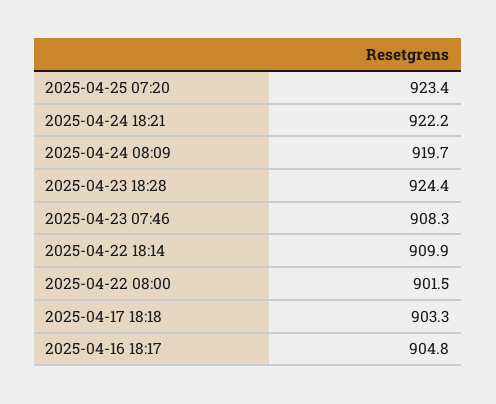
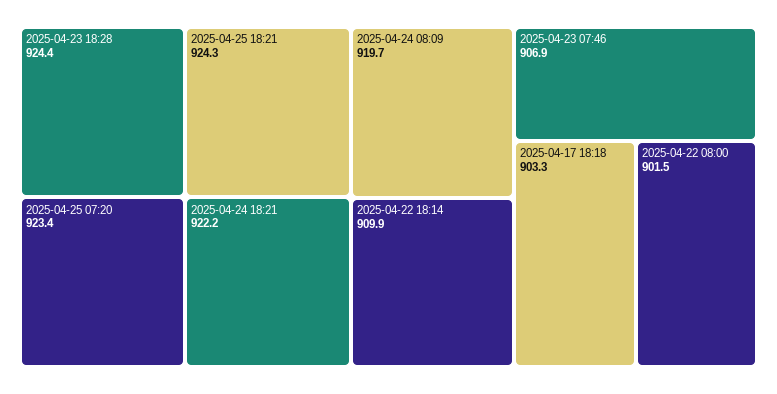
2025-04-23 07:46: 908.3 -> 906.9
2025-04-16 18:17: 904.8 -> none
2025-04-25 18:21: none -> 924.3

